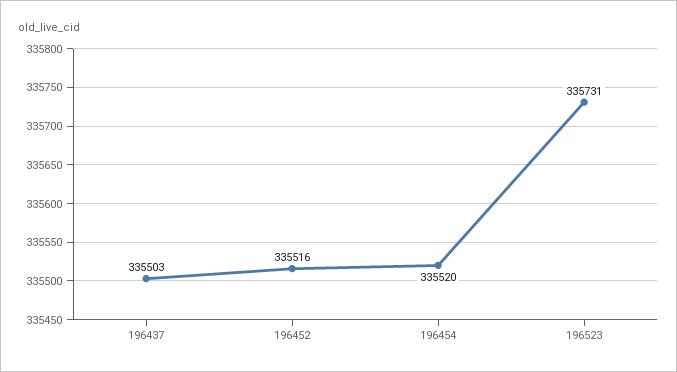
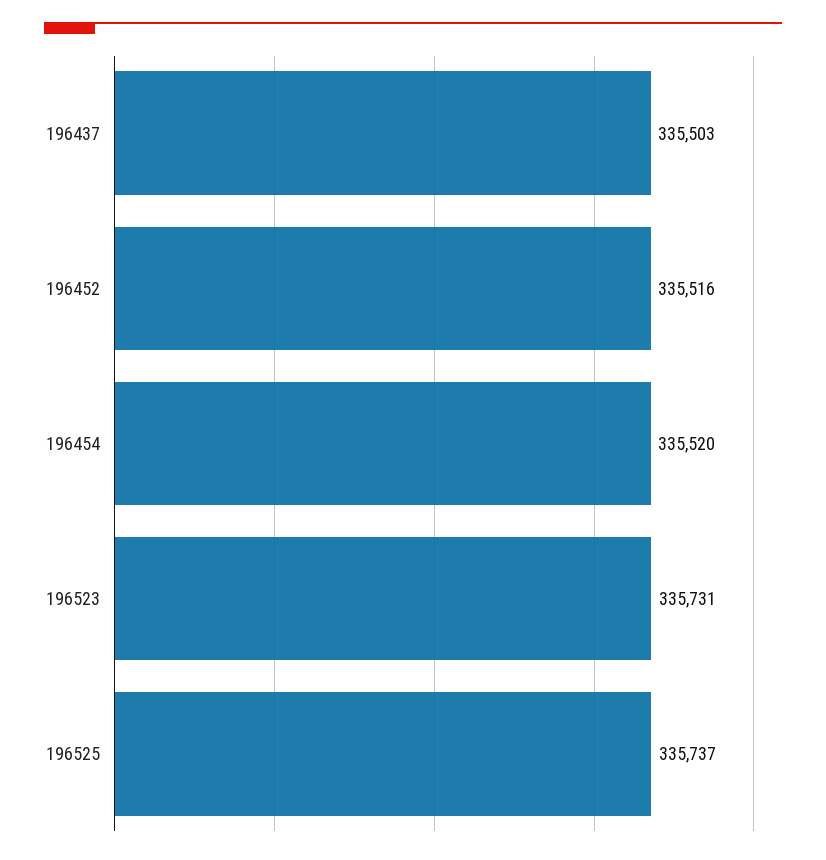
196525: none -> 335737

